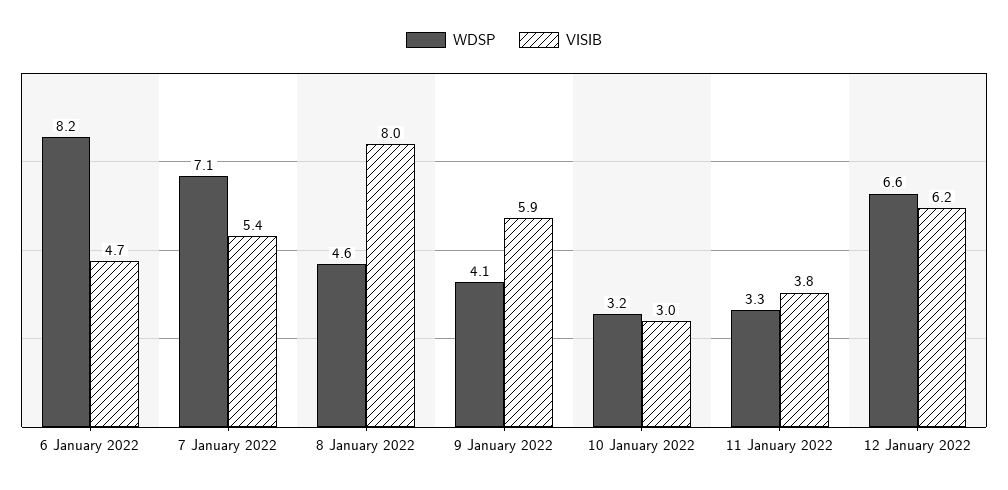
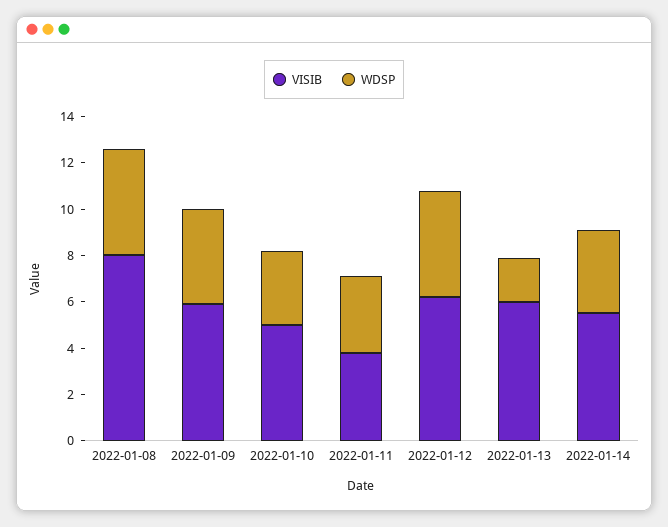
WDSP, 6 January 2022: 8.2 -> none
VISIB, 6 January 2022: 4.7 -> none
WDSP, 7 January 2022: 7.1 -> none
VISIB, 7 January 2022: 5.4 -> none
VISIB, 10 January 2022: 3 -> 5
WDSP, 12 January 2022: 6.6 -> 4.5
VISIB, 2022-01-13: none -> 6
WDSP, 2022-01-13: none -> 2
VISIB, 2022-01-14: none -> 5.5
WDSP, 2022-01-14: none -> 3.5

